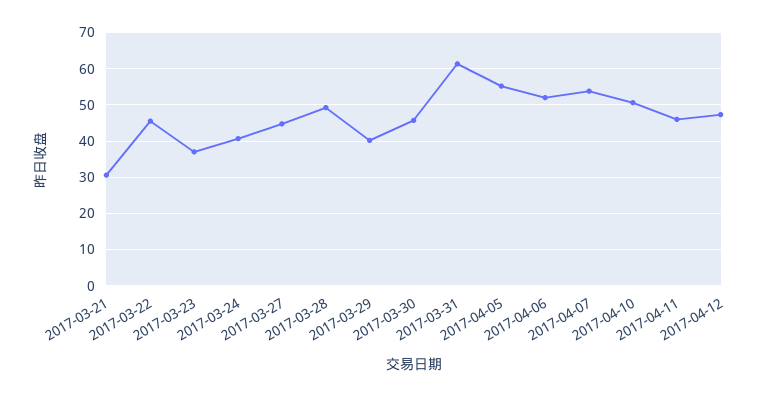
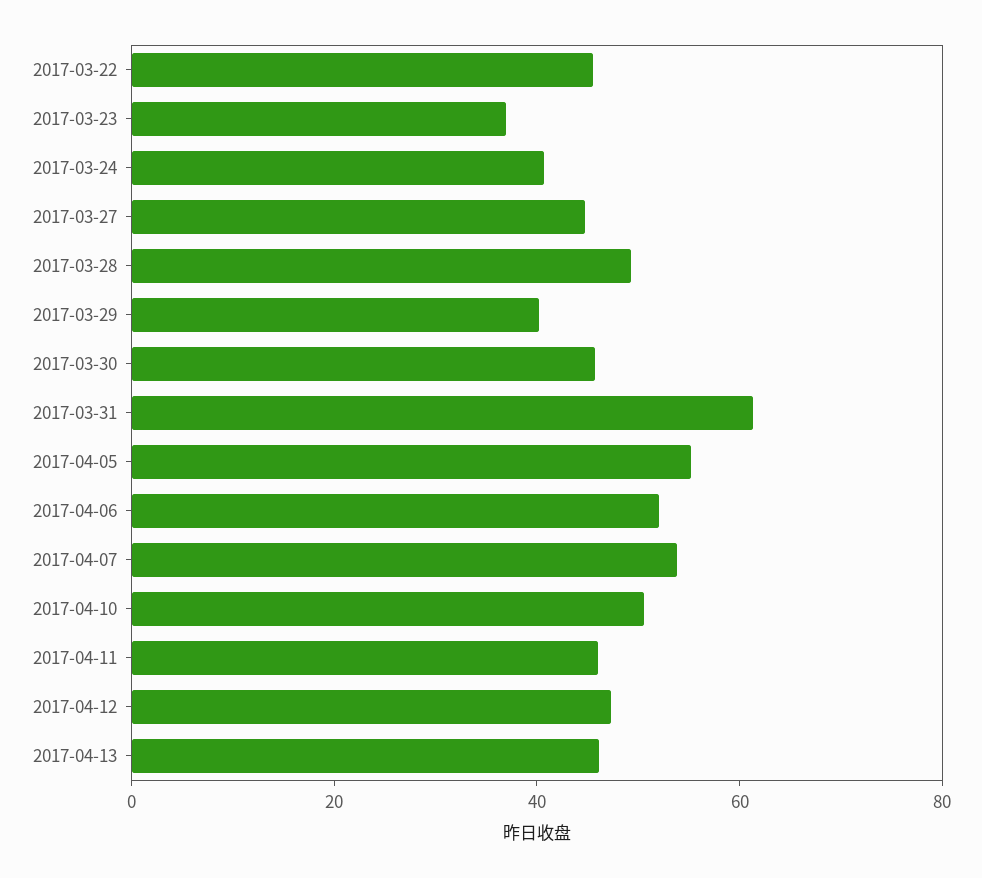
2017-03-21: 30 -> none
2017-04-13: none -> 45

